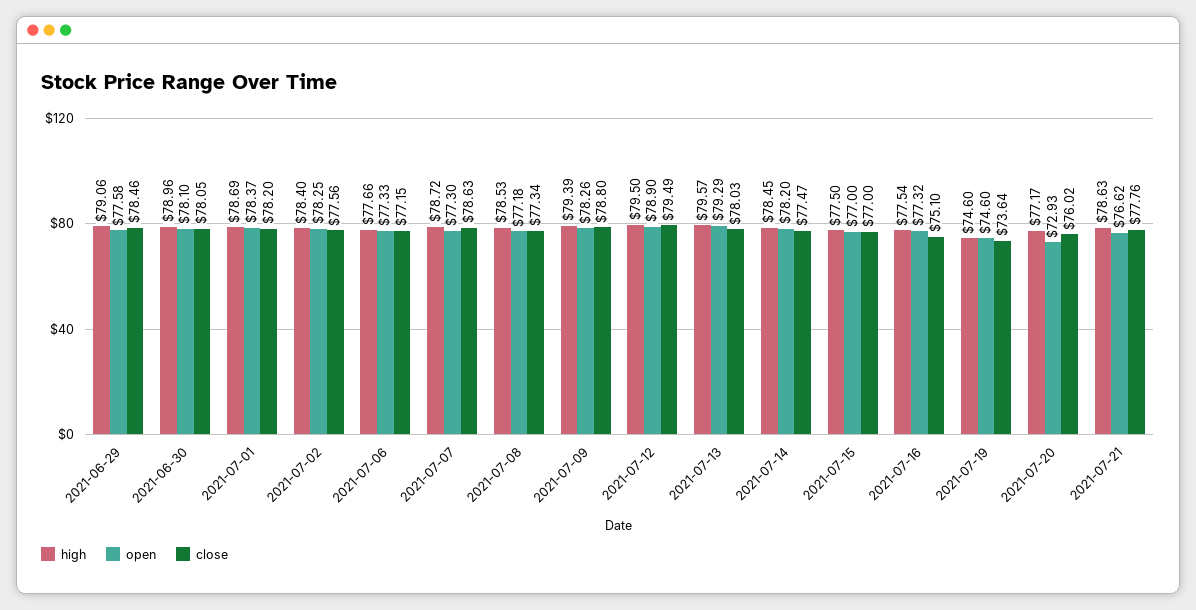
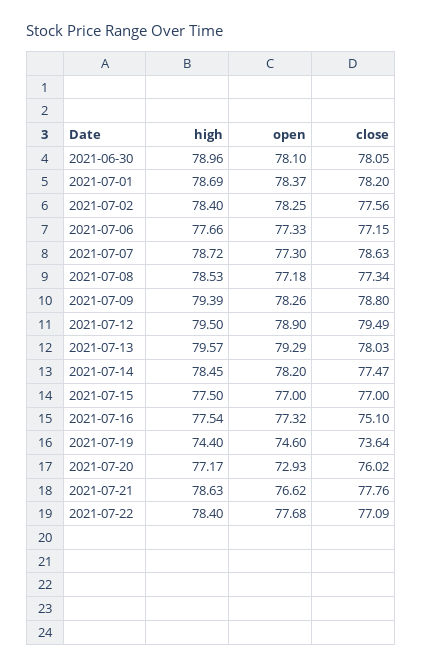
high, 2021-06-29: 79.06 -> none
open, 2021-06-29: 77.58 -> none
close, 2021-06-29: 78.46 -> none
high, 2021-07-19: 74.6 -> 74.4
high, 2021-07-22: none -> 78.4
open, 2021-07-22: none -> 77.68
close, 2021-07-22: none -> 77.09

